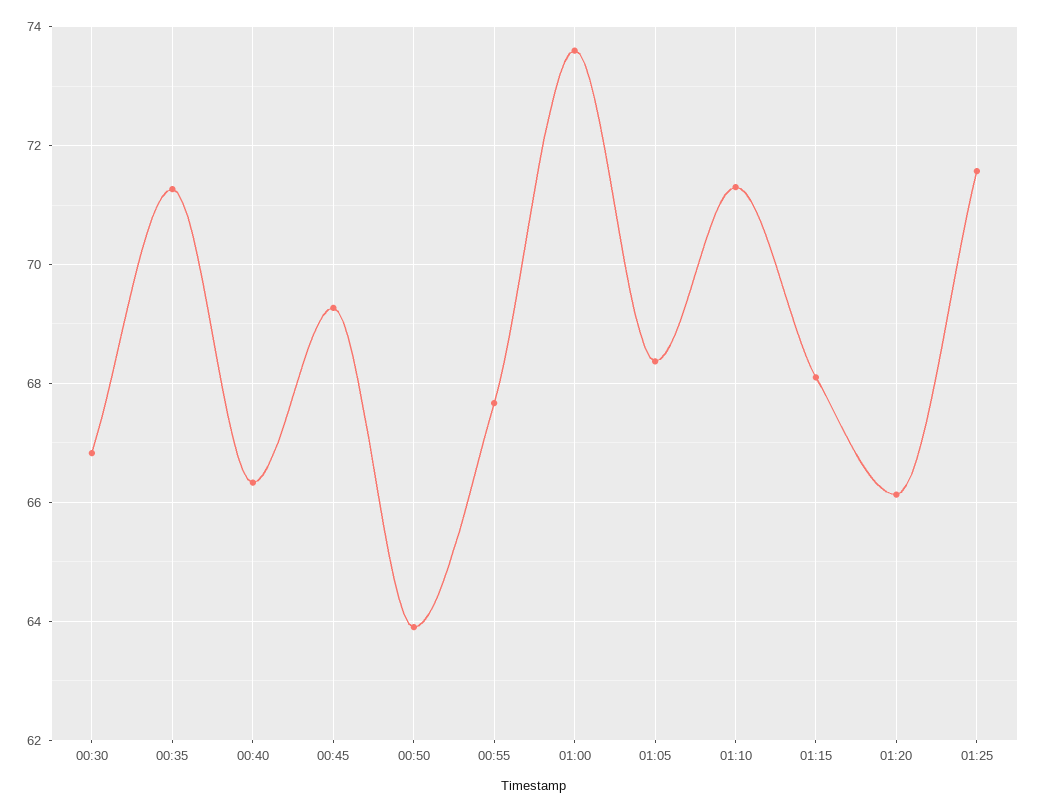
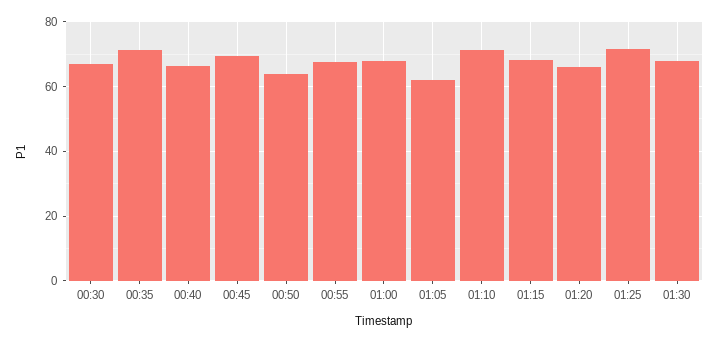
01:00: 73.6 -> 68
01:05: 68.4 -> 62
01:30: none -> 68

